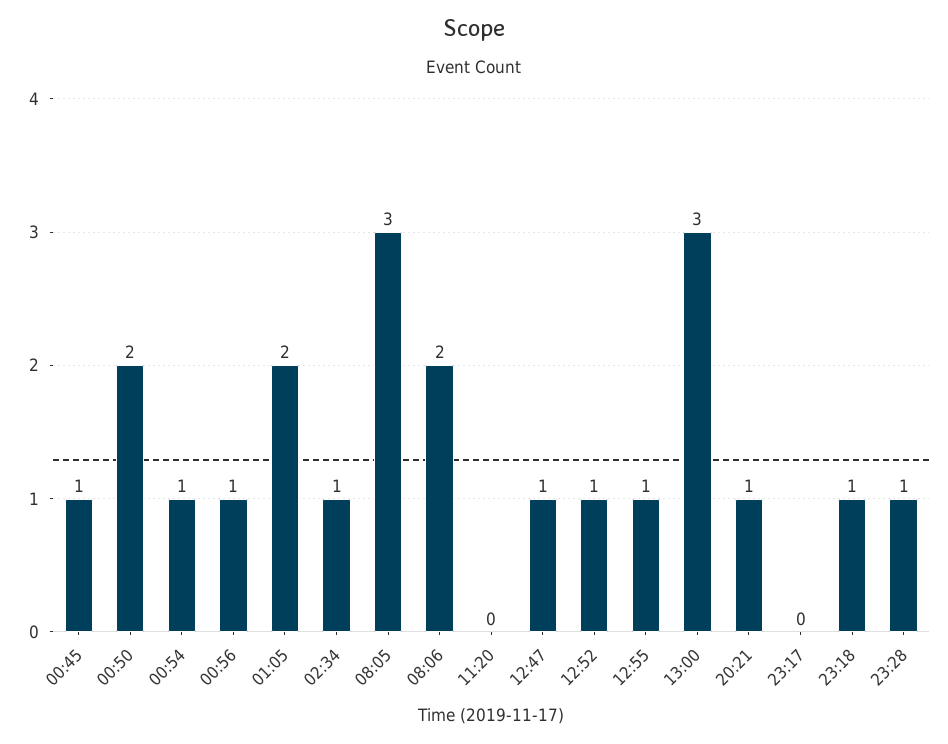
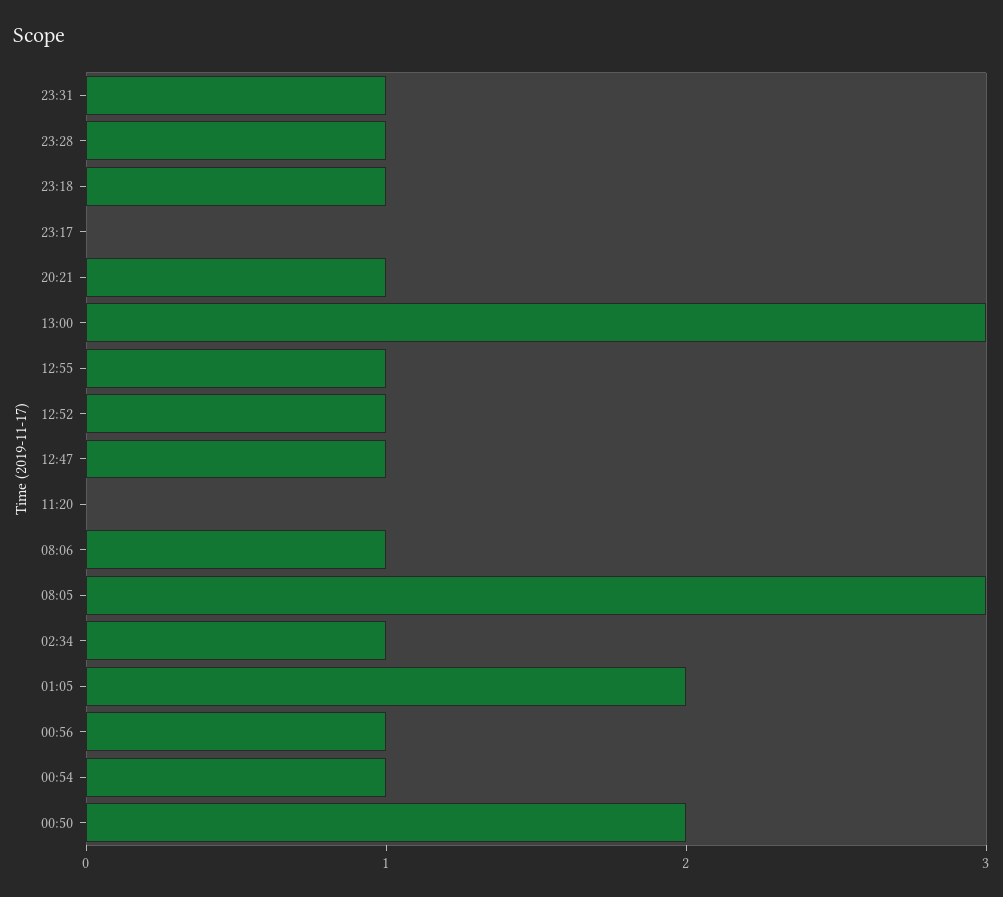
00:45: 1 -> none
08:06: 2 -> 1
23:31: none -> 1

